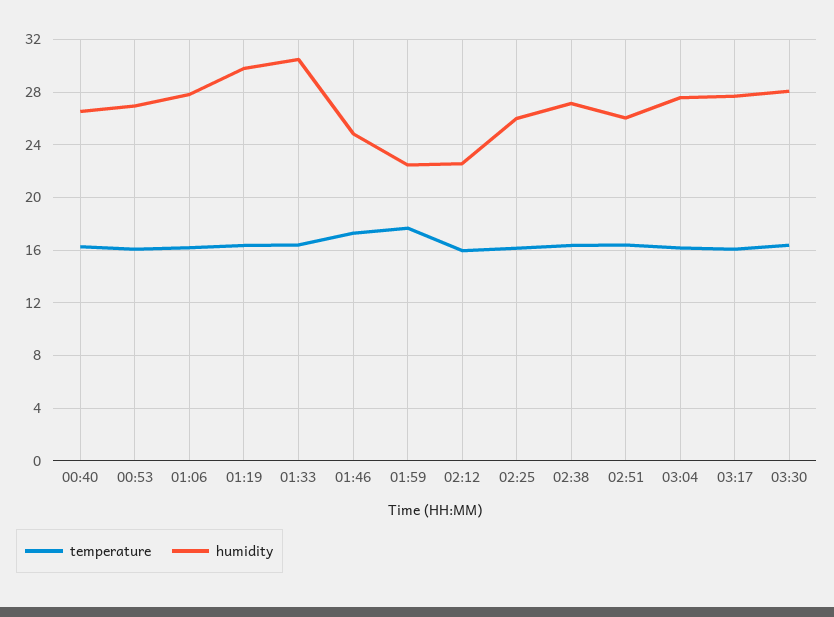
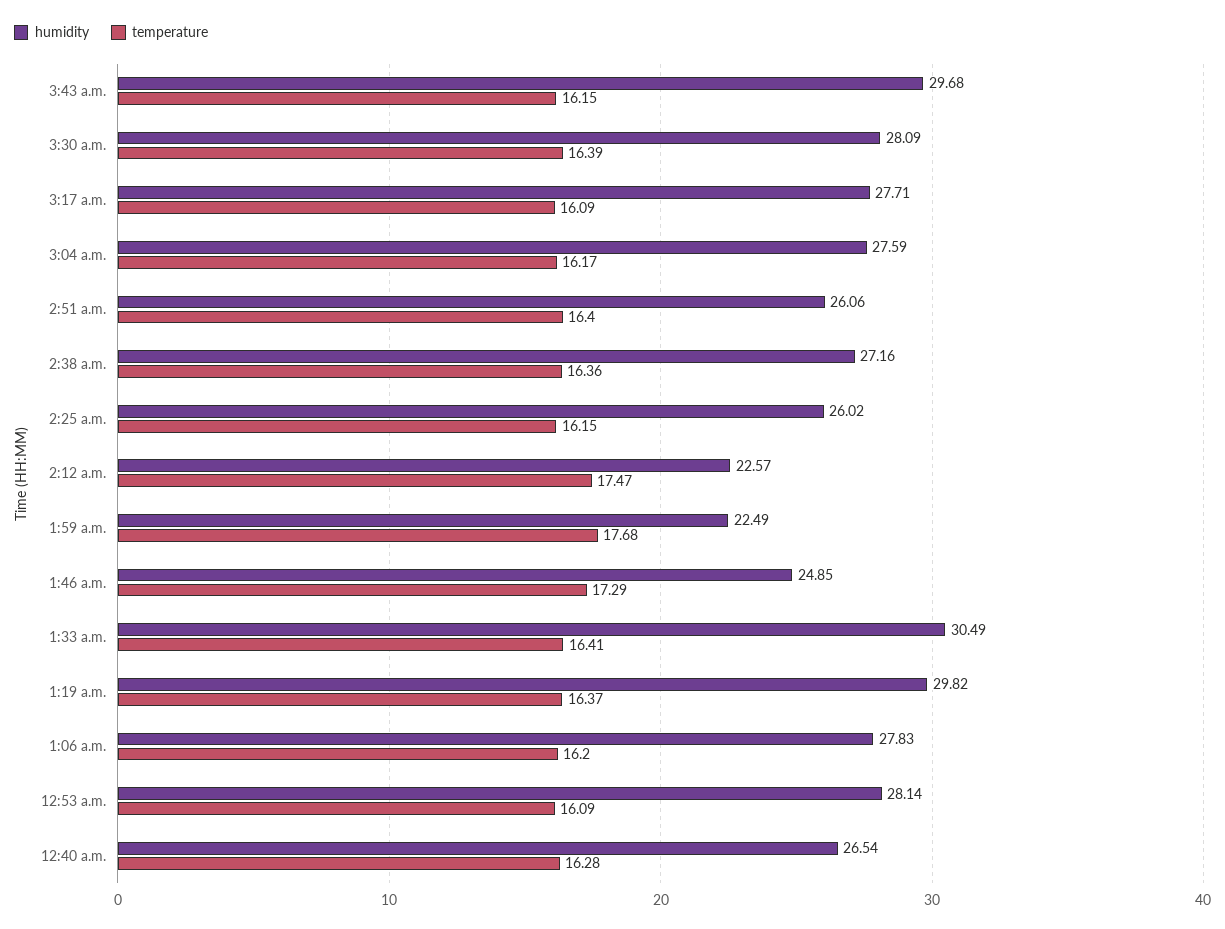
humidity, 00:53: 27 -> 28.14
temperature, 02:12: 16 -> 17.47
humidity, 3:43 a.m.: none -> 29.68
temperature, 3:43 a.m.: none -> 16.15

